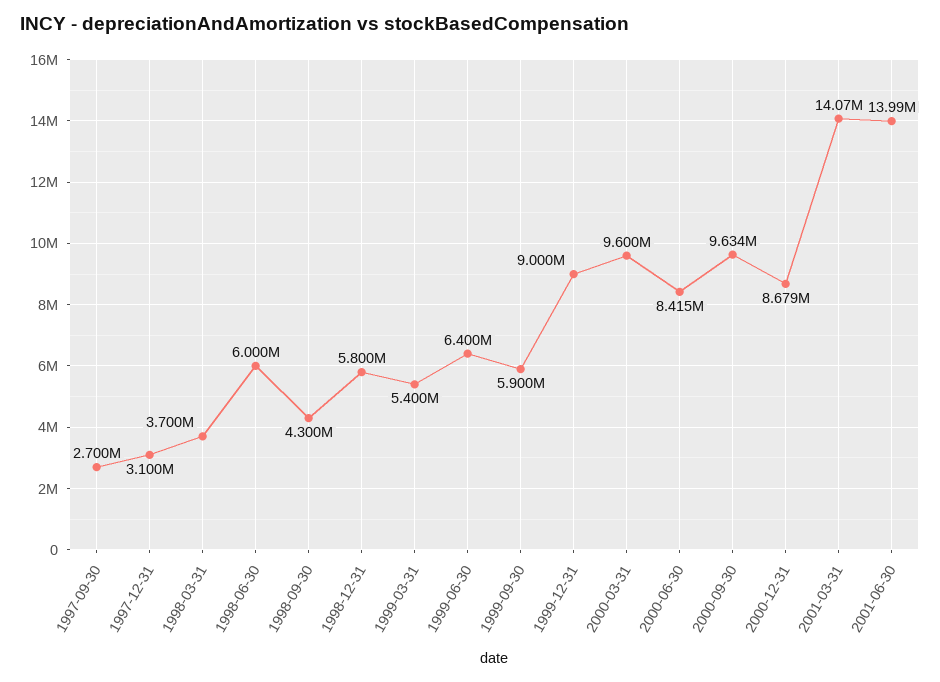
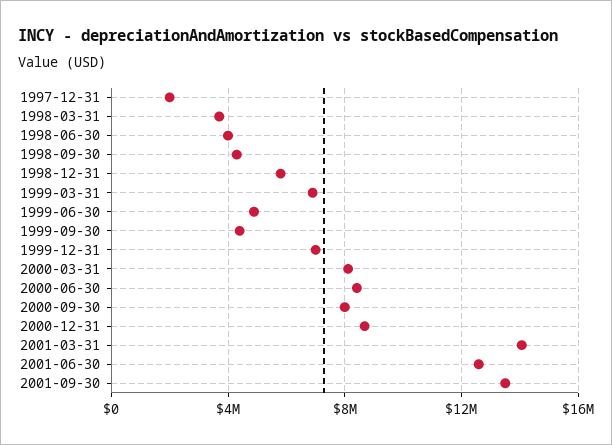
1997-09-30: 2700000 -> none
1997-12-31: 3100000 -> 2000000
1998-06-30: 6000000 -> 4000000
1999-03-31: 5400000 -> 7000000
1999-06-30: 6400000 -> 5000000
1999-09-30: 5900000 -> 4500000
1999-12-31: 9000000 -> 7000000
2000-03-31: 9600000 -> 8000000
2000-09-30: 9634000 -> 8000000
2001-06-30: 13990000 -> 12500000
2001-09-30: none -> 13500000

